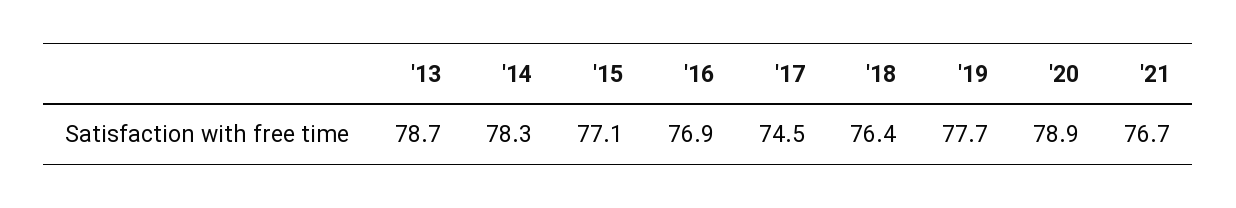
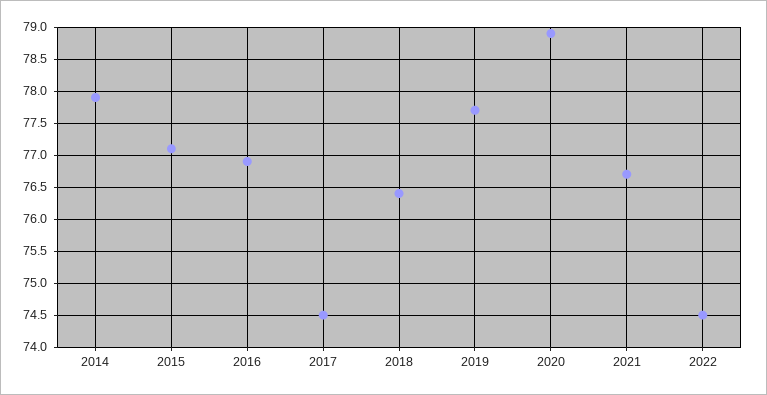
'13: 78.7 -> none
'14: 78.3 -> 77.9
2022: none -> 74.5

